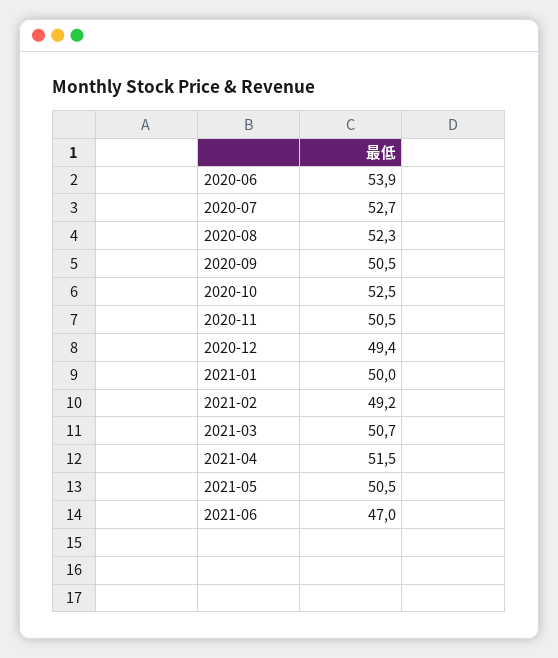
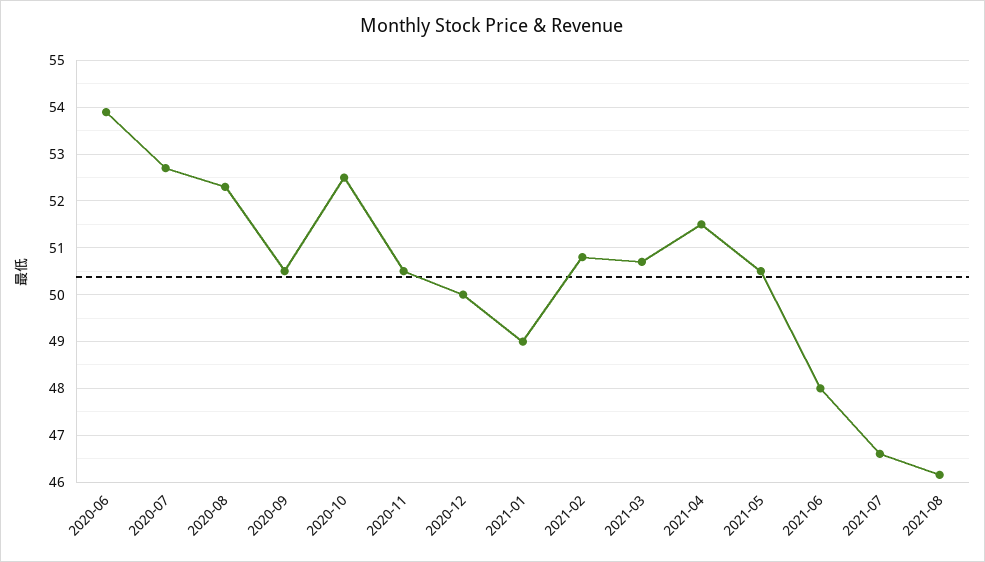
2020-12: 49.4 -> 50
2021-01: 50 -> 49
2021-02: 49.2 -> 50.8
2021-06: 47 -> 48
2021-07: none -> 46.6
2021-08: none -> 46.2

